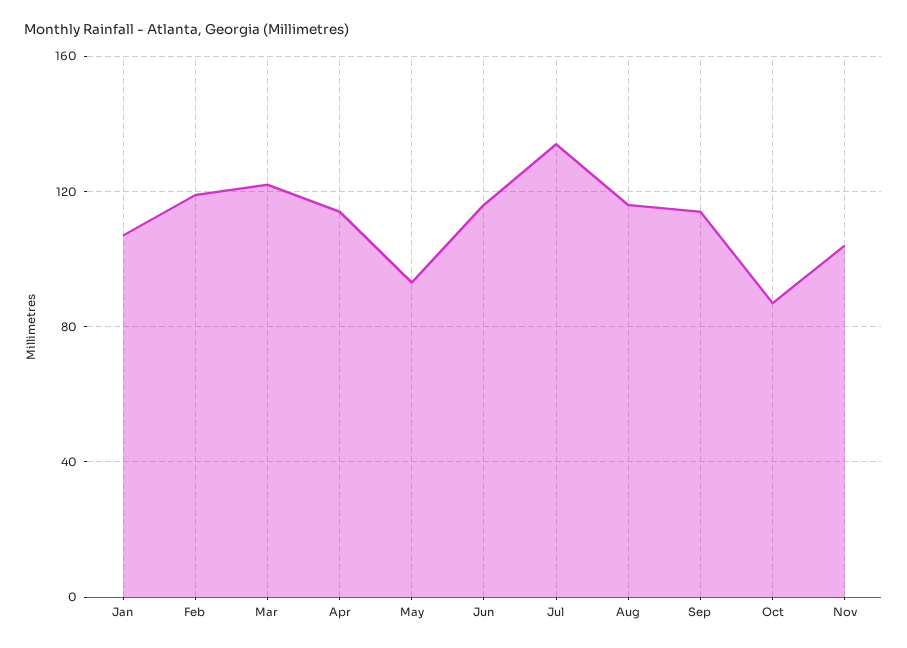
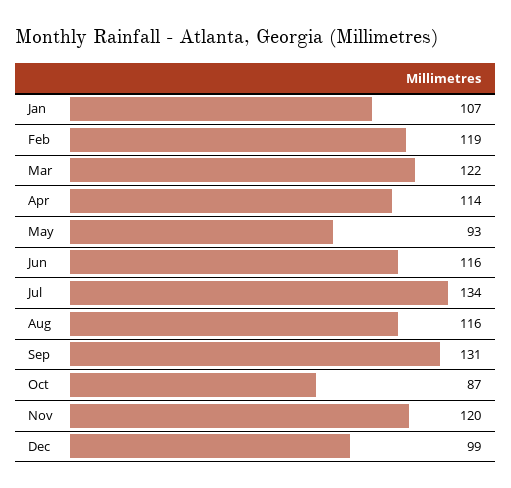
Sep: 115 -> 131
Nov: 105 -> 120
Dec: none -> 99

